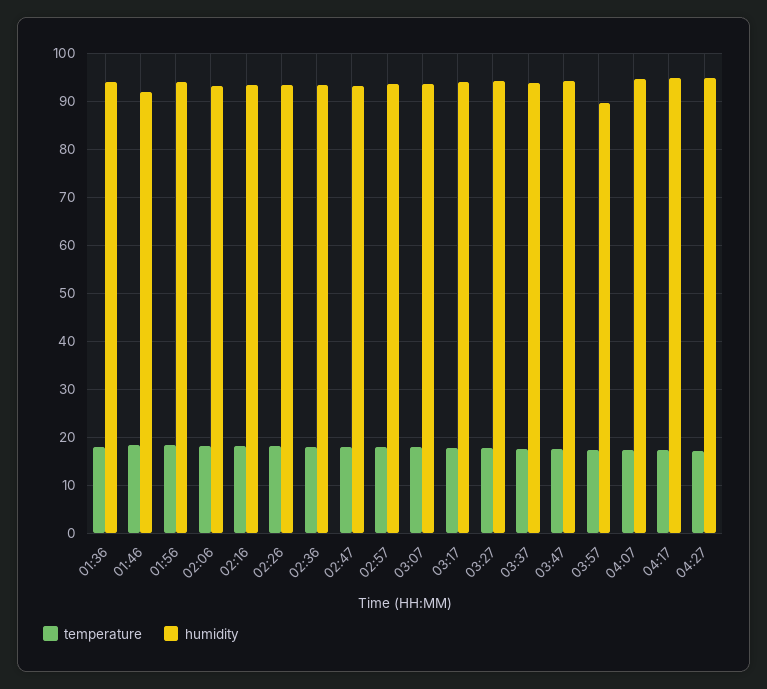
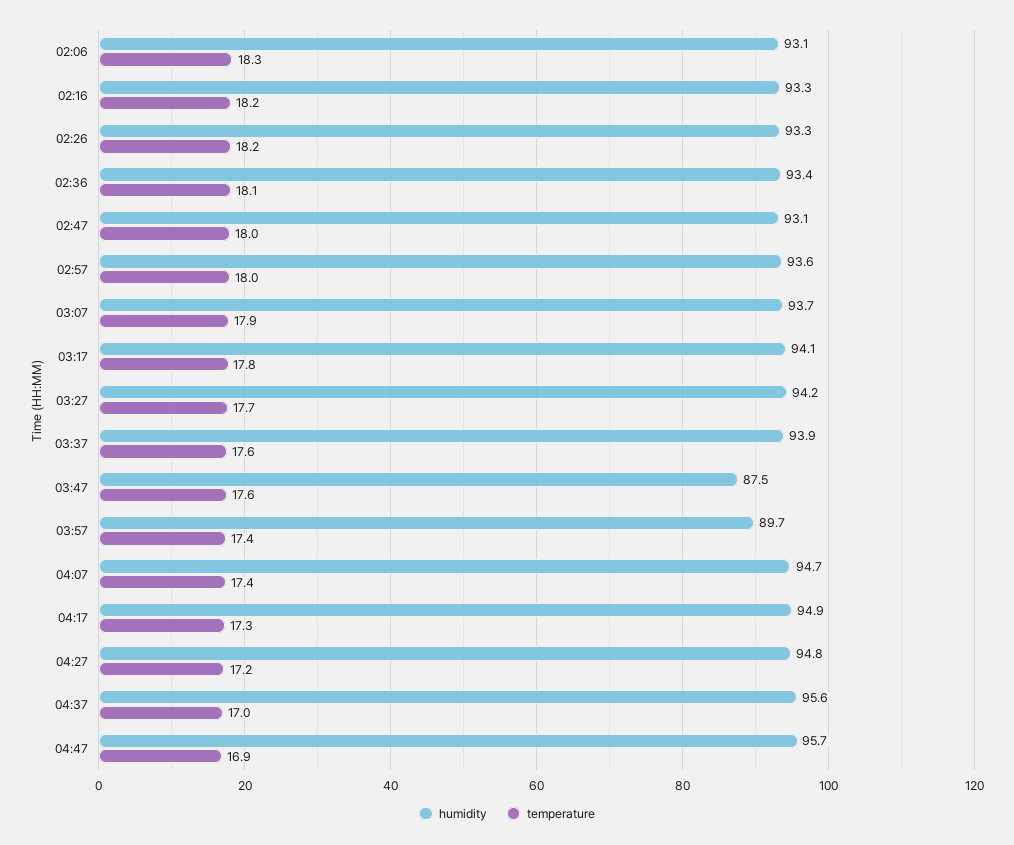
temperature, 01:36: 18 -> none
humidity, 01:36: 94 -> none
temperature, 01:46: 18 -> none
humidity, 01:46: 92 -> none
temperature, 01:56: 18 -> none
humidity, 01:56: 94 -> none
humidity, 03:47: 94 -> 87.5
humidity, 04:37: none -> 95.6
temperature, 04:37: none -> 17
humidity, 04:47: none -> 95.7
temperature, 04:47: none -> 16.9

